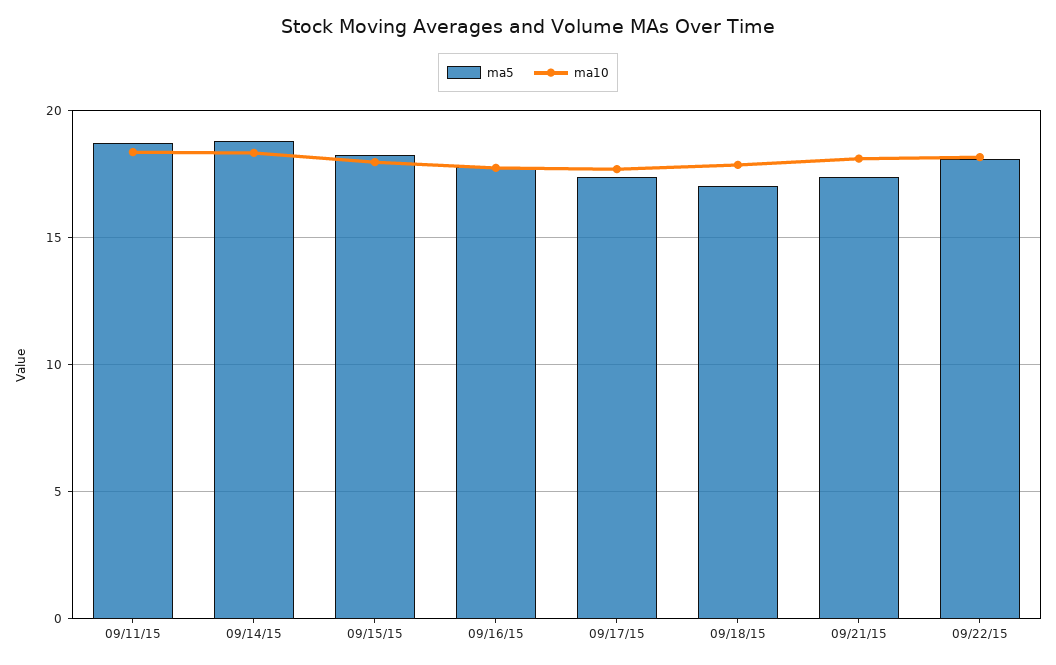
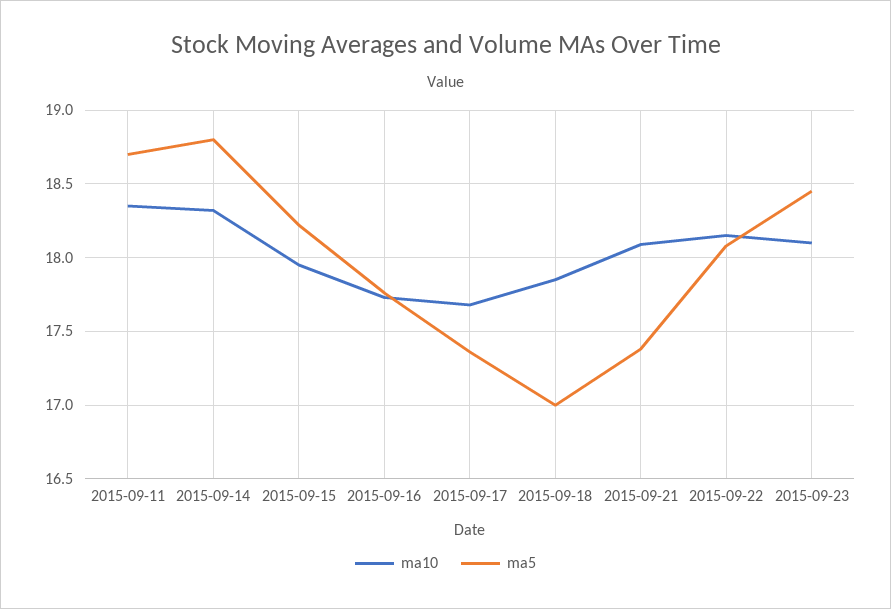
ma10, 2015-09-23: none -> 18.1
ma5, 2015-09-23: none -> 18.45

